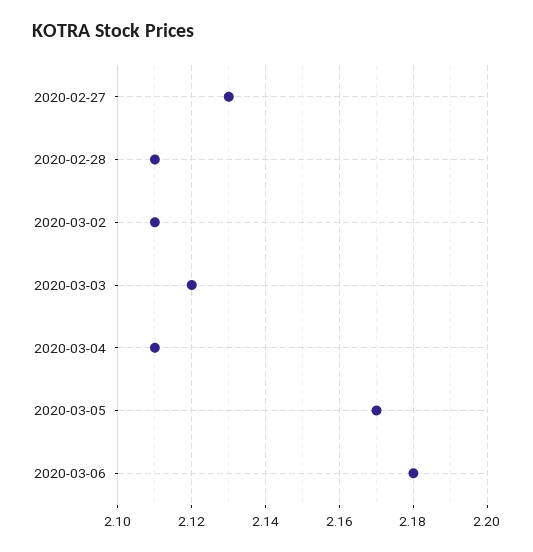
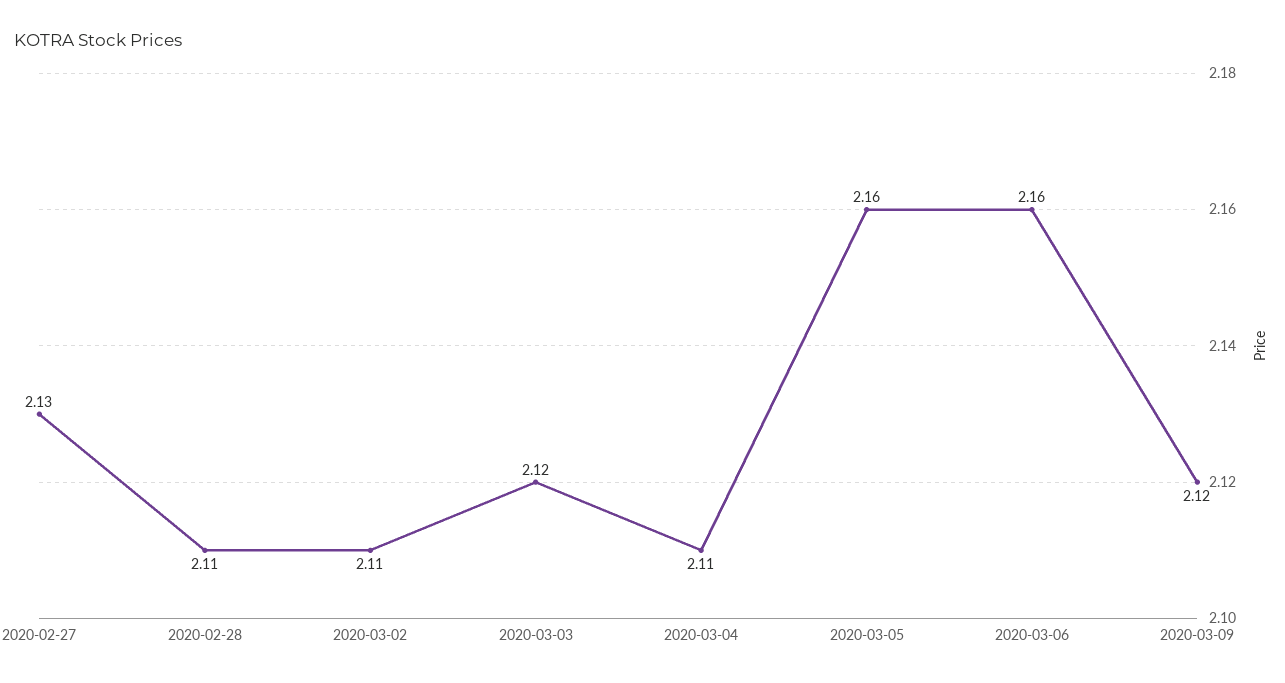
2020-03-05: 2.17 -> 2.16
2020-03-06: 2.18 -> 2.16
2020-03-09: none -> 2.12

